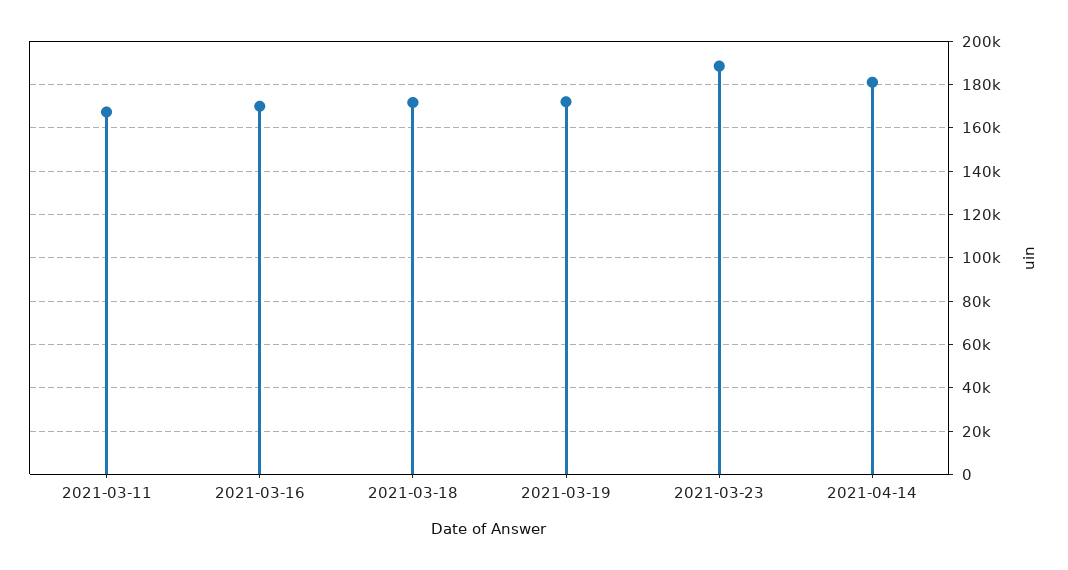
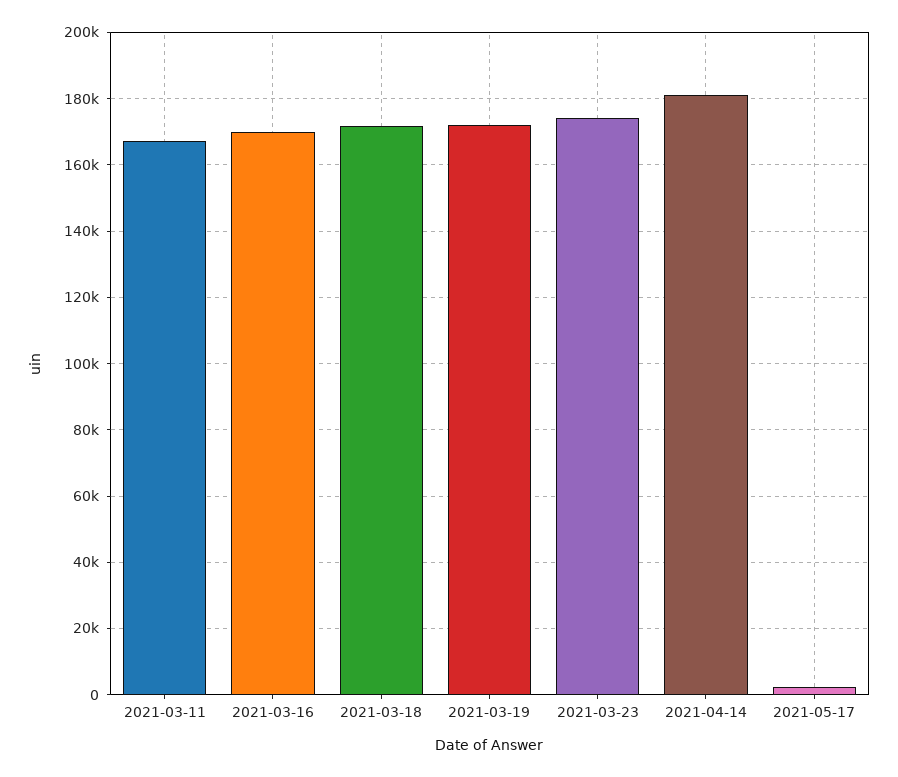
2021-03-23: 190000 -> 174000
2021-05-17: none -> 2000

